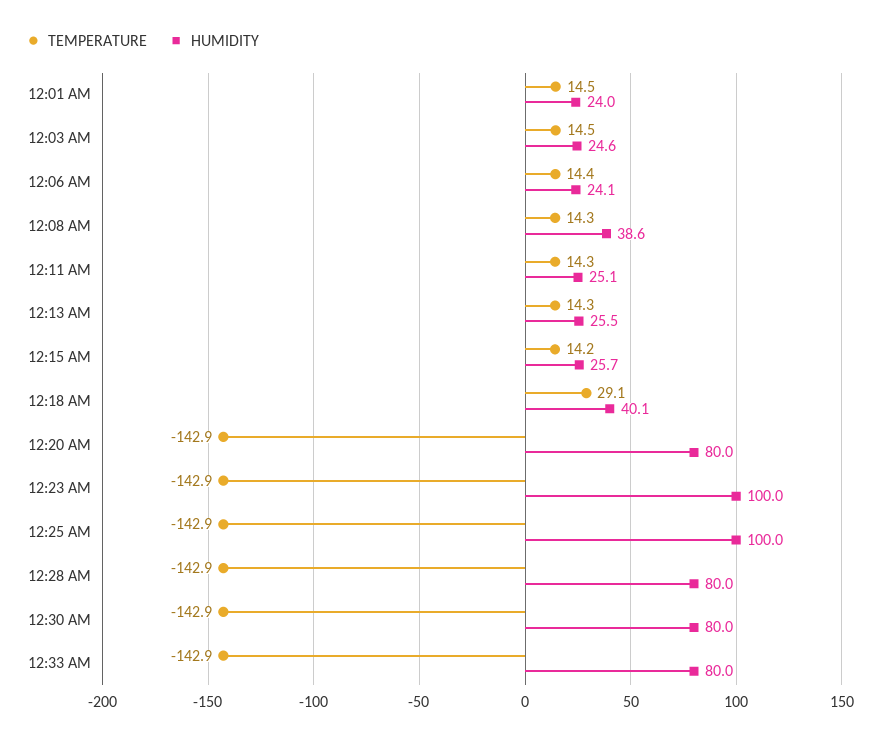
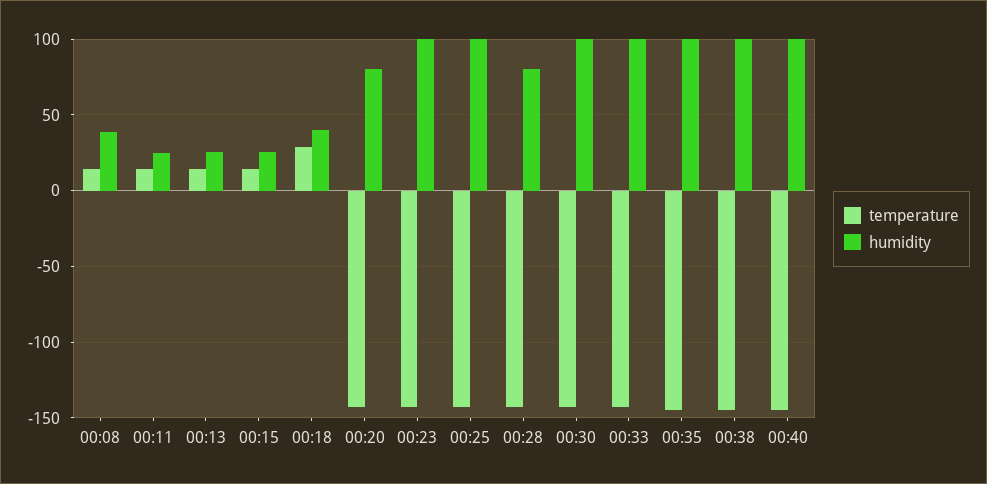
TEMPERATURE, 12:01 AM: 14.5 -> none
HUMIDITY, 12:01 AM: 24 -> none
TEMPERATURE, 12:03 AM: 14.5 -> none
HUMIDITY, 12:03 AM: 24.6 -> none
TEMPERATURE, 12:06 AM: 14.4 -> none
HUMIDITY, 12:06 AM: 24.1 -> none
HUMIDITY, 12:30 AM: 80 -> 100
HUMIDITY, 12:33 AM: 80 -> 100
TEMPERATURE, 00:35: none -> -145
HUMIDITY, 00:35: none -> 100
TEMPERATURE, 00:38: none -> -145
HUMIDITY, 00:38: none -> 100
TEMPERATURE, 00:40: none -> -145
HUMIDITY, 00:40: none -> 100

